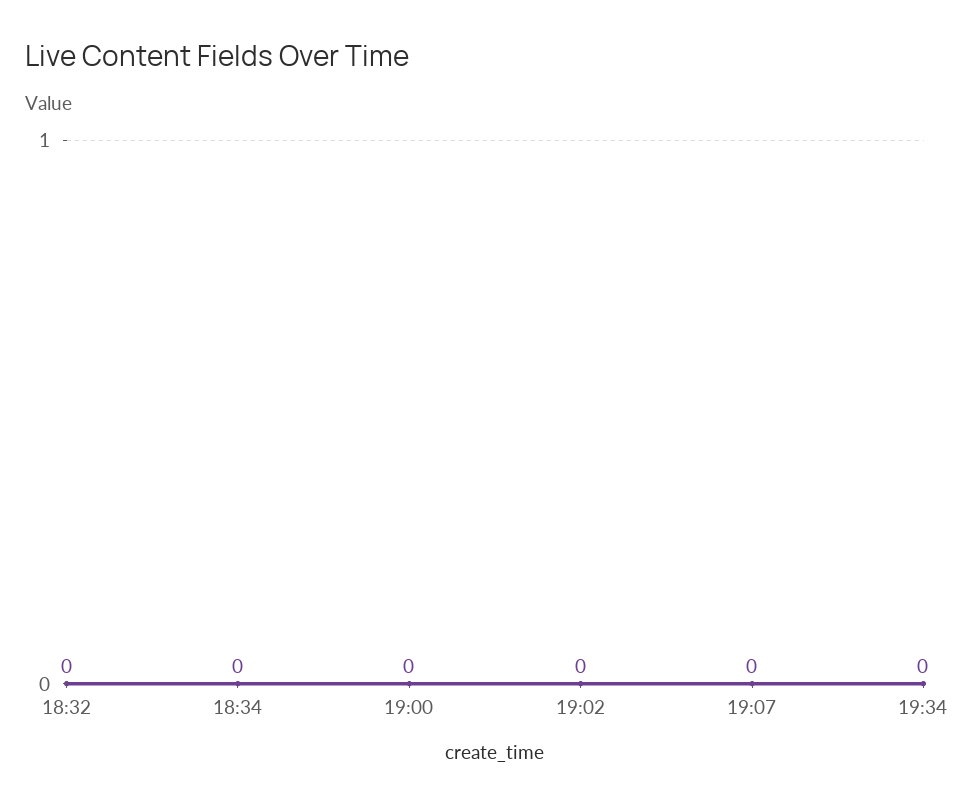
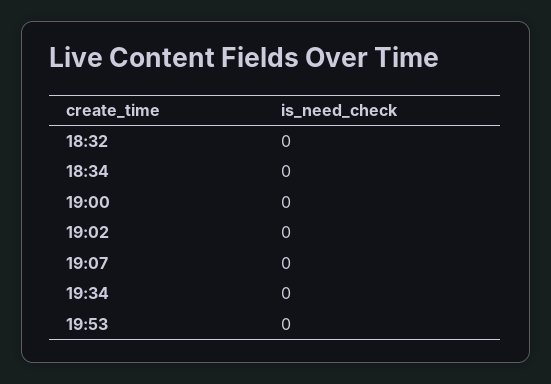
19:53: none -> 0

